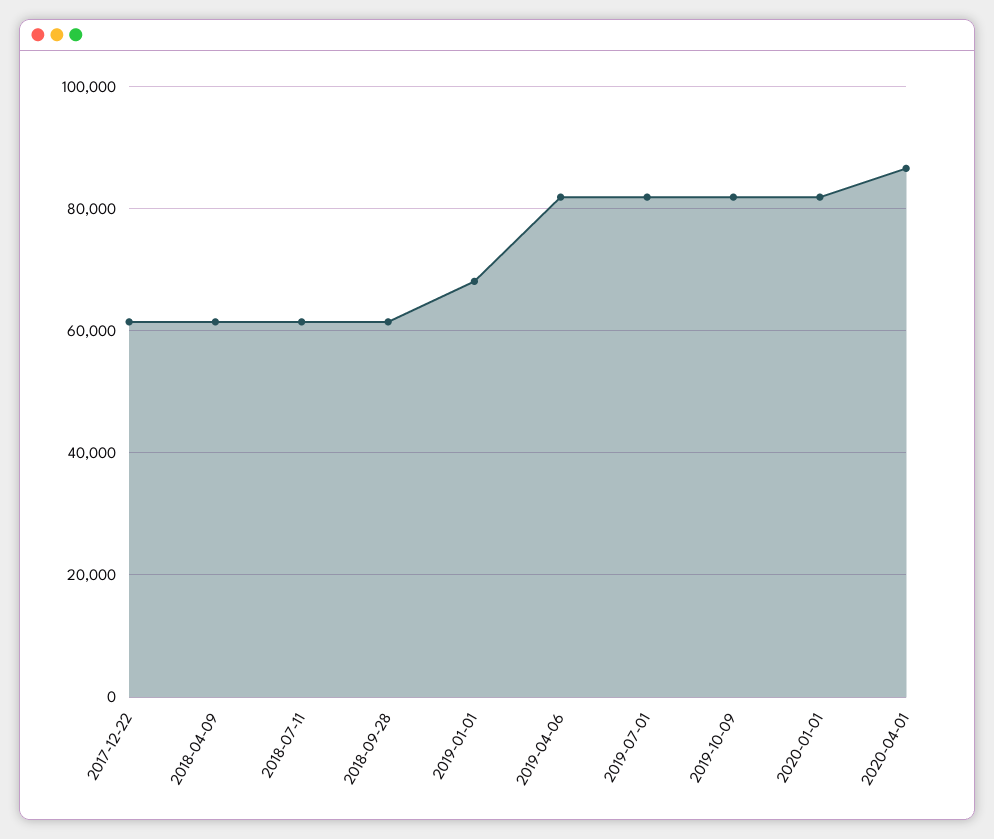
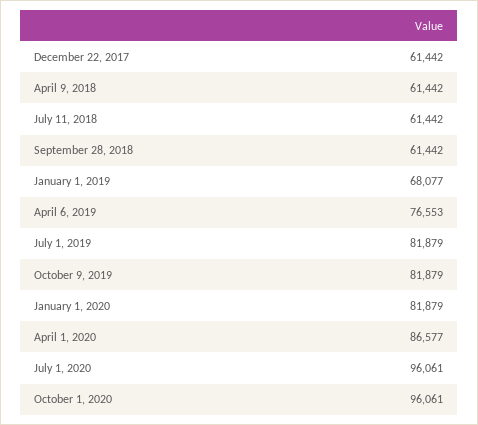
2019-04-06: 82000 -> 76553
July 1, 2020: none -> 96061
October 1, 2020: none -> 96061

